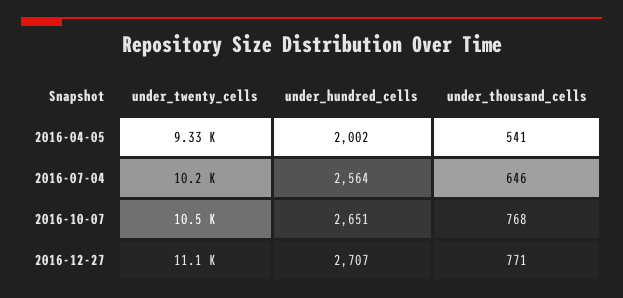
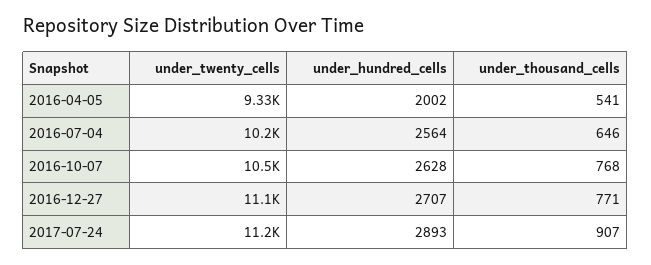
under_hundred_cells, 2016-10-07: 2651 -> 2628
under_twenty_cells, 2017-07-24: none -> 11200
under_hundred_cells, 2017-07-24: none -> 2893
under_thousand_cells, 2017-07-24: none -> 907

